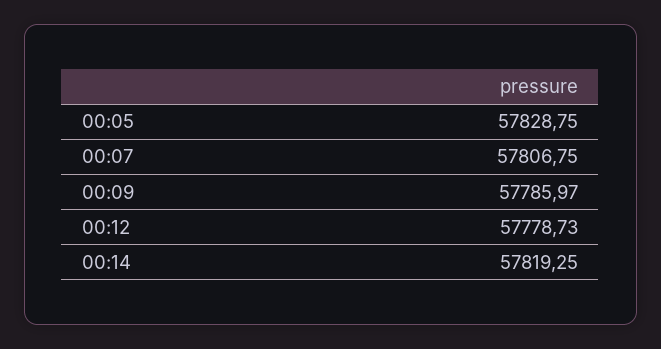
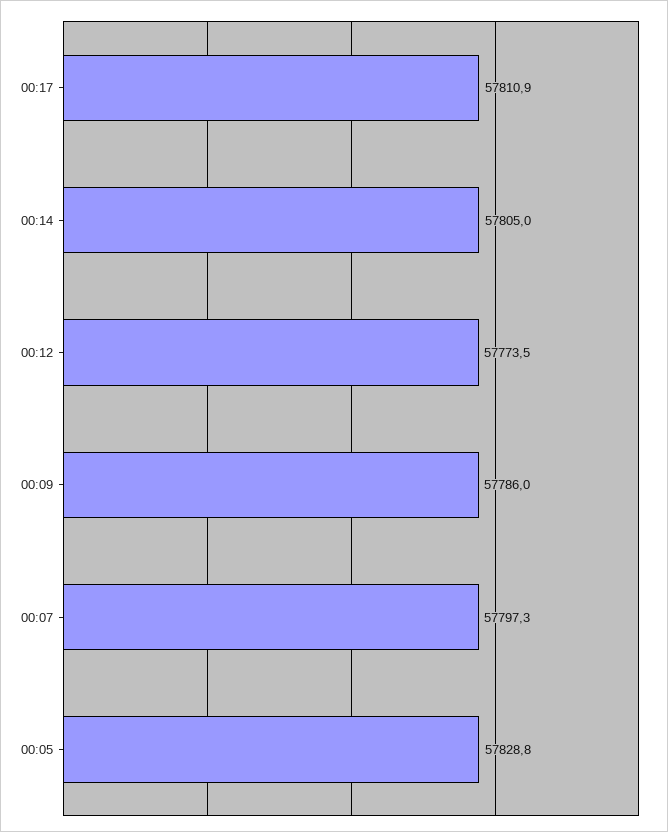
00:07: 57806.75 -> 57797.3
00:12: 57778.73 -> 57773.5
00:14: 57819.25 -> 57805
00:17: none -> 57810.9

